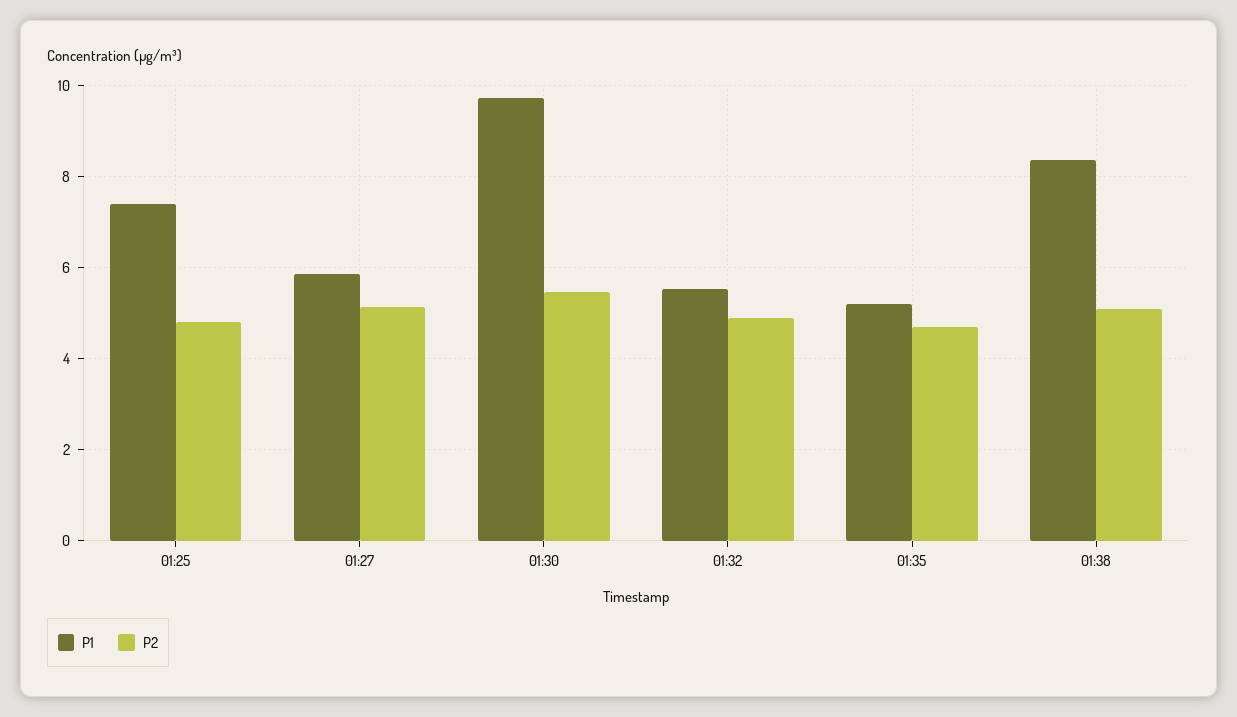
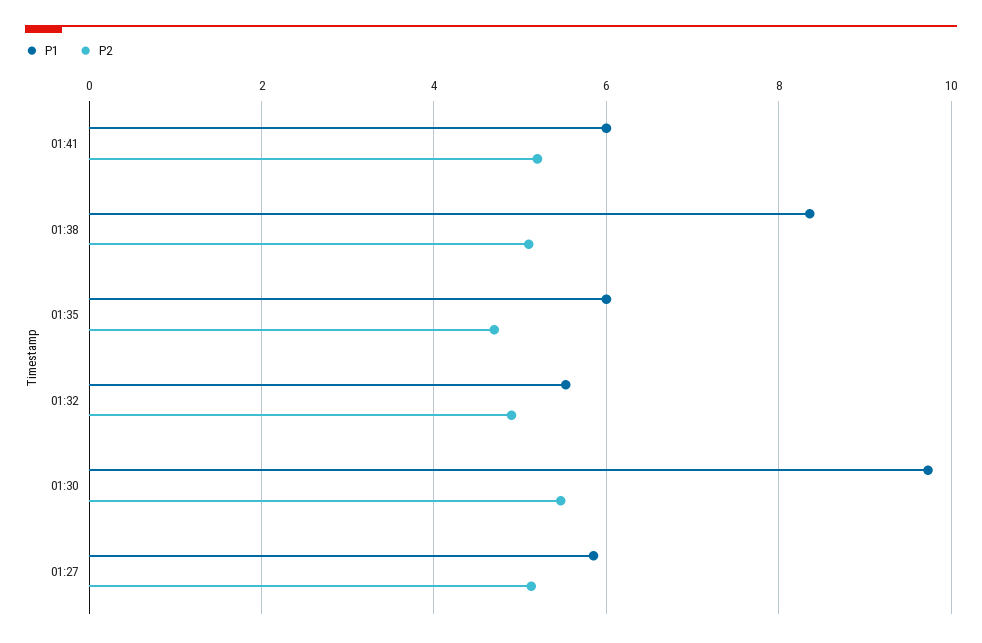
P1, 01:25: 7.4 -> none
P2, 01:25: 4.8 -> none
P1, 01:35: 5.2 -> 6
P1, 01:41: none -> 6
P2, 01:41: none -> 5.2

